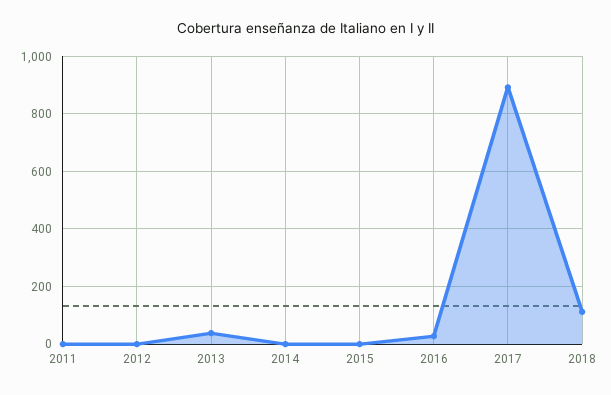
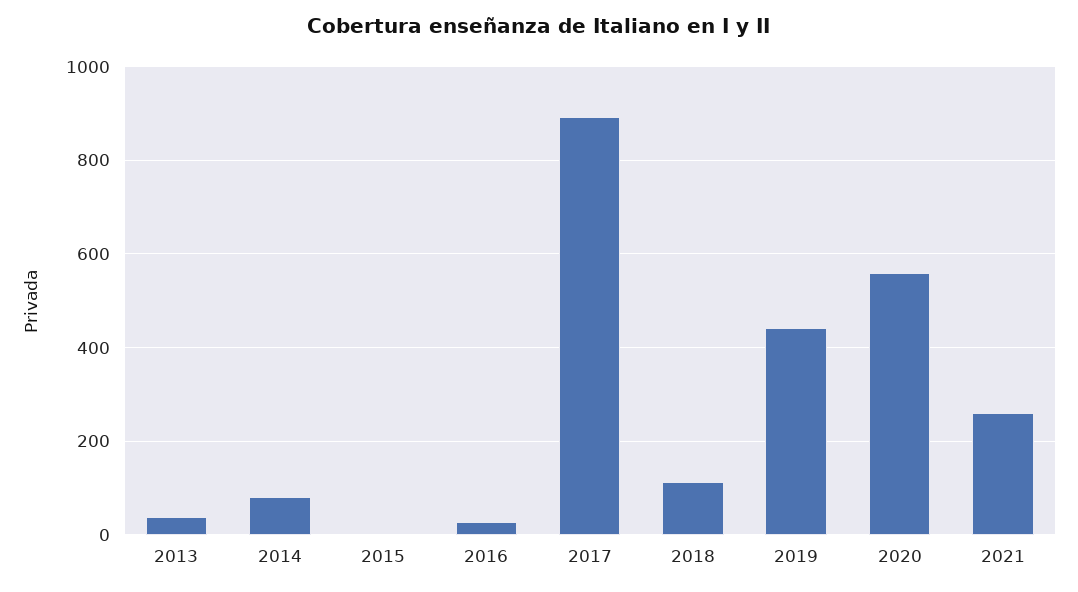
2011: 0 -> none
2012: 0 -> none
2014: 0 -> 80
2019: none -> 440
2020: none -> 560
2021: none -> 260

